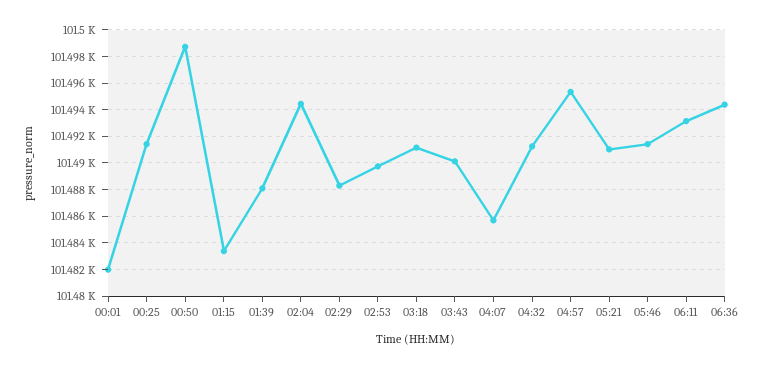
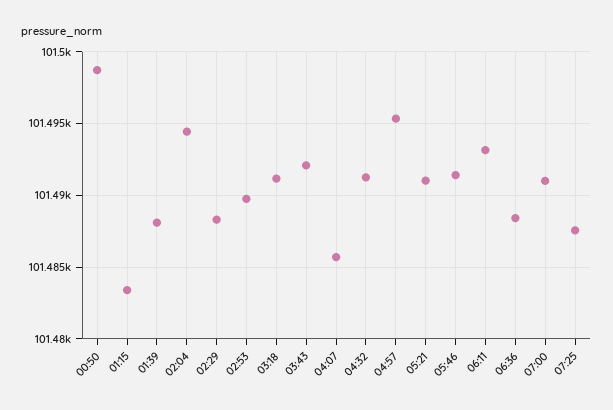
00:01: 101482 -> none
00:25: 101491.5 -> none
03:43: 101490 -> 101492
06:36: 101494.5 -> 101488.5
07:00: none -> 101491
07:25: none -> 101487.5

